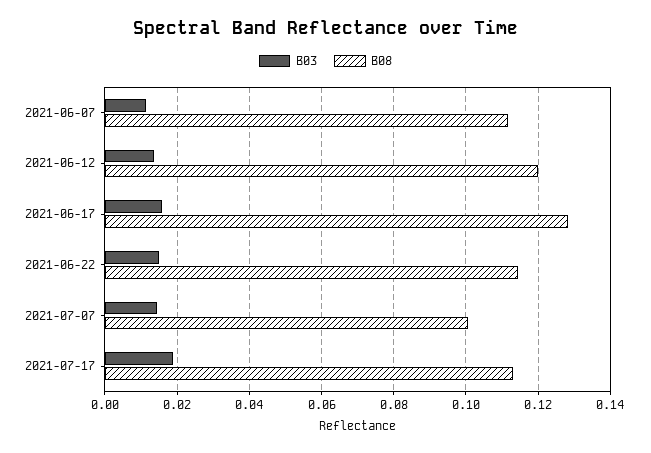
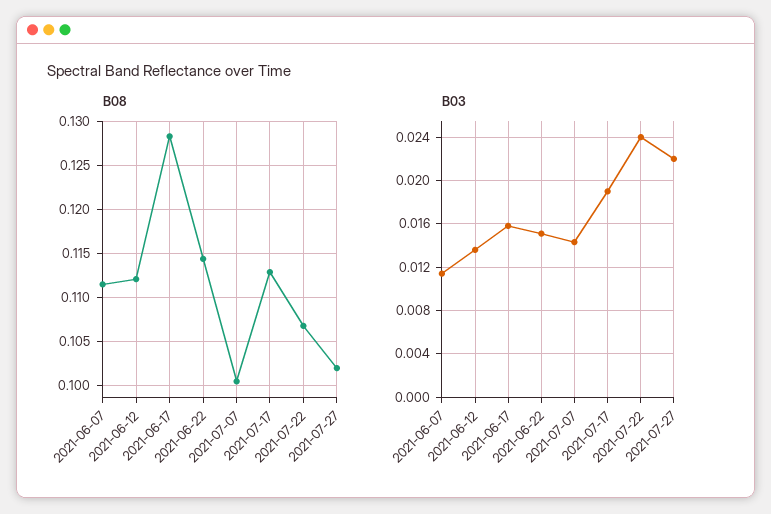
B08, 2021-06-12: 0.12 -> 0.112
B08, 2021-07-22: none -> 0.107
B08, 2021-07-27: none -> 0.102
B03, 2021-07-22: none -> 0.024
B03, 2021-07-27: none -> 0.022

